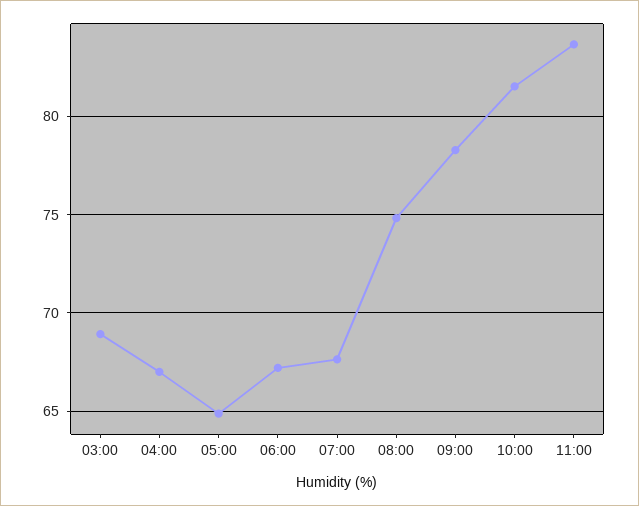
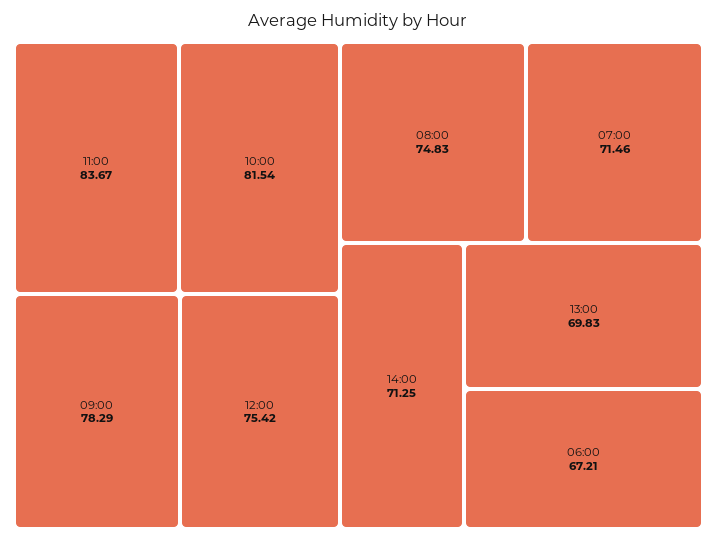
03:00: 69 -> none
04:00: 67 -> none
05:00: 65 -> none
07:00: 67.5 -> 71.46
12:00: none -> 75.42
14:00: none -> 71.25
13:00: none -> 69.83

